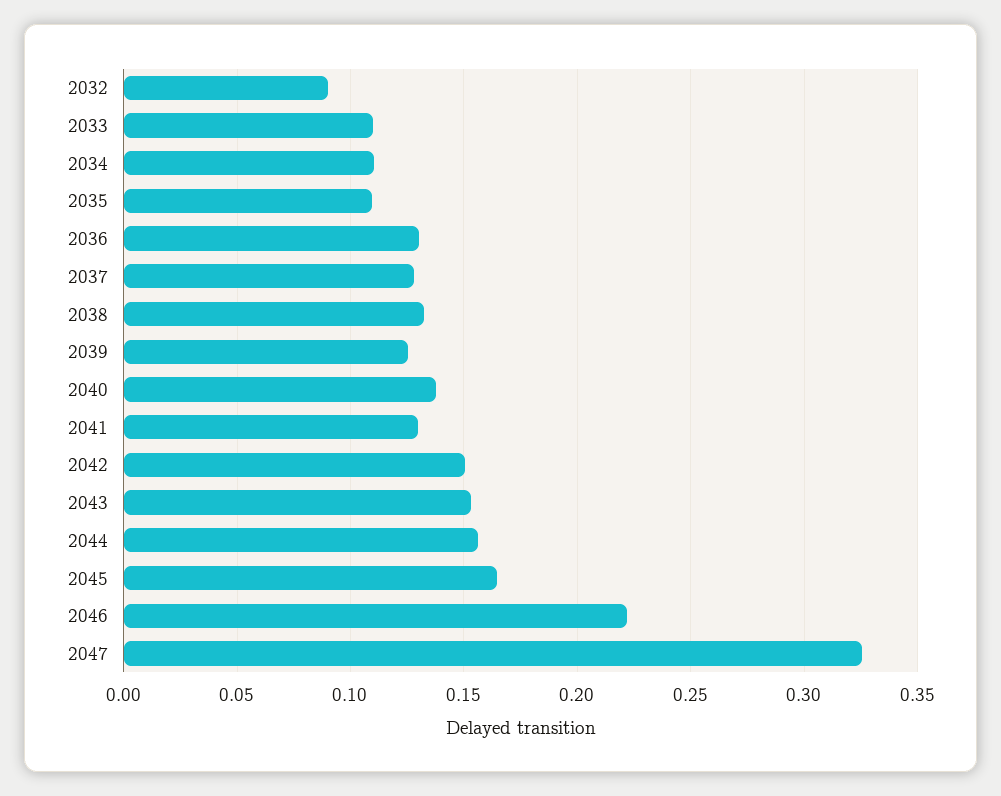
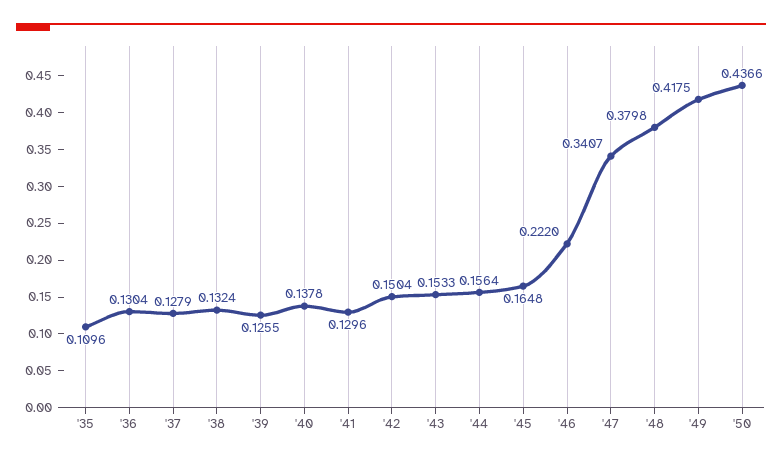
2032: 0.09 -> none
2033: 0.11 -> none
2034: 0.11 -> none
2047: 0.325 -> 0.3407
'48: none -> 0.3798
'49: none -> 0.4175
'50: none -> 0.4366

